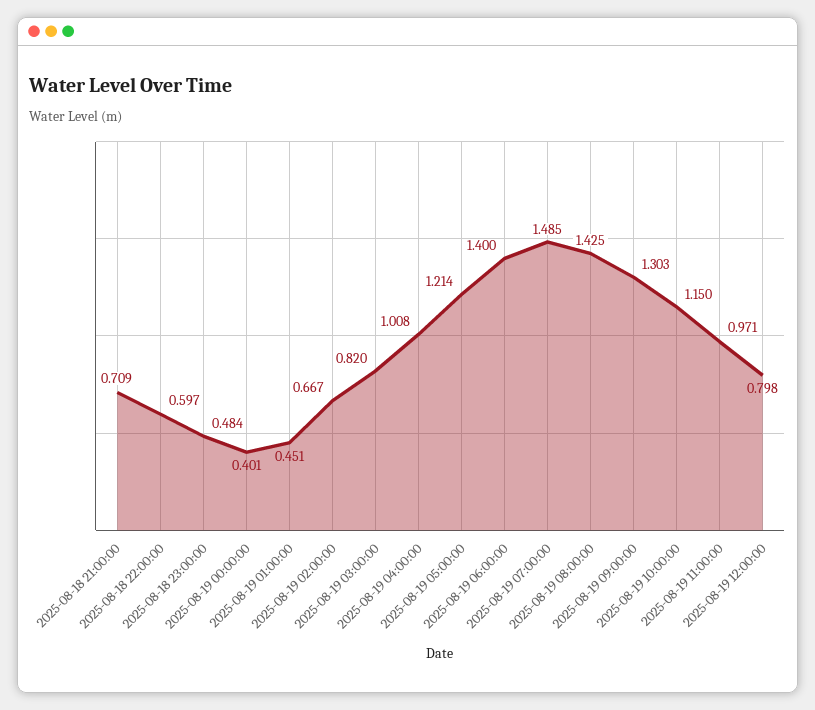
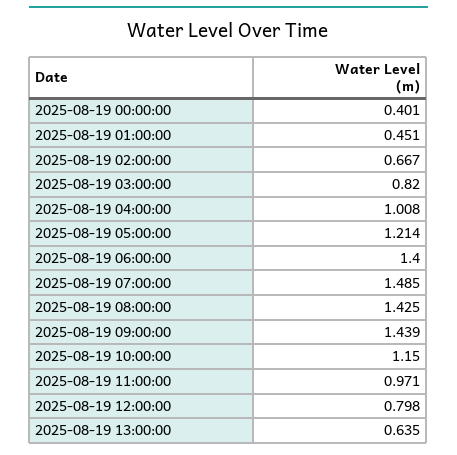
2025-08-18 21:00:00: 0.709 -> none
2025-08-18 22:00:00: 0.597 -> none
2025-08-18 23:00:00: 0.484 -> none
2025-08-19 09:00:00: 1.303 -> 1.439
2025-08-19 13:00:00: none -> 0.635

